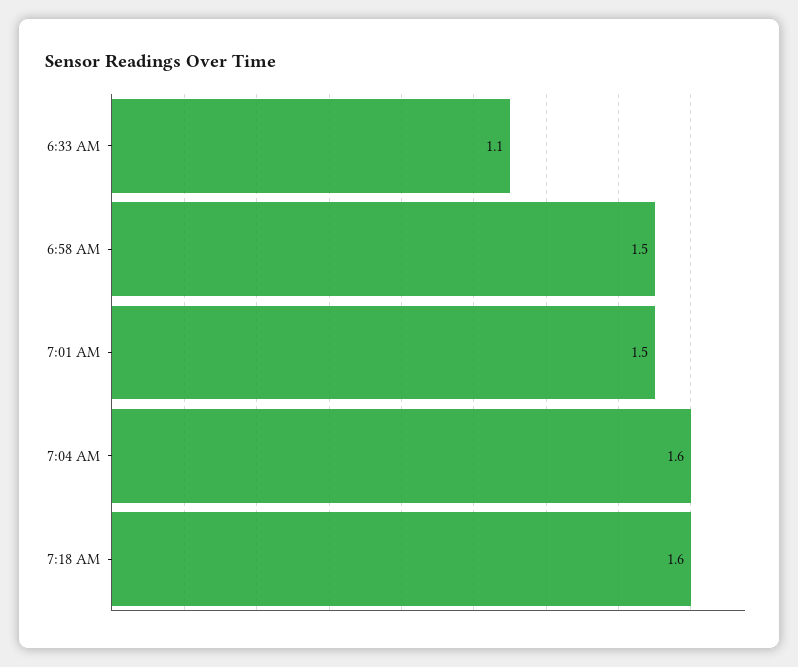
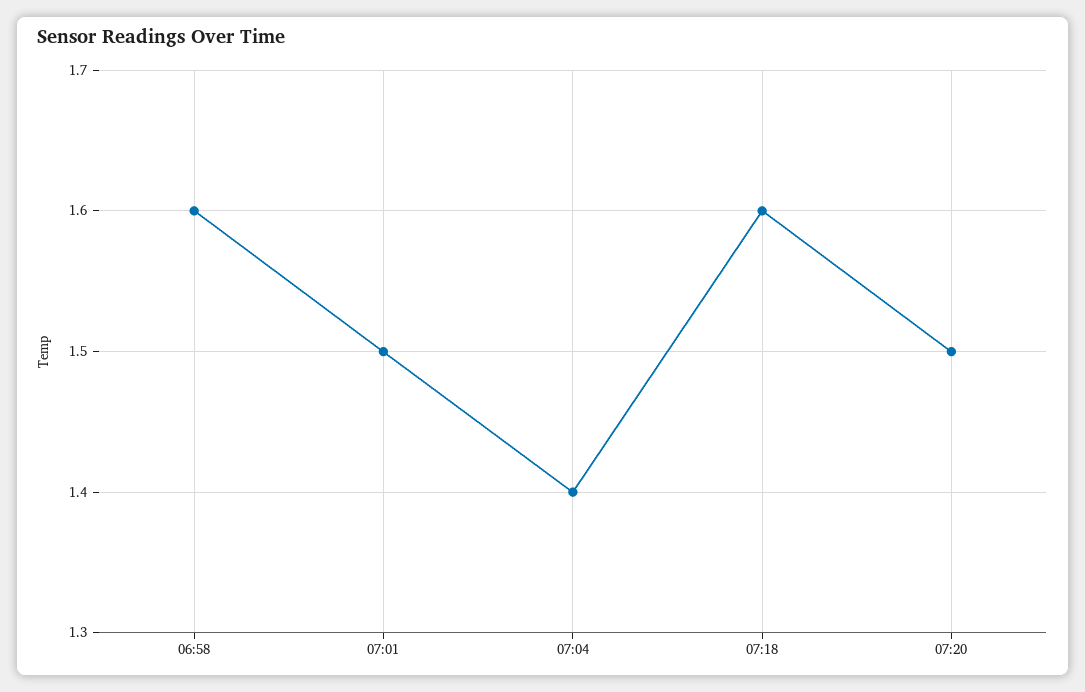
6:33 AM: 1.1 -> none
6:58 AM: 1.5 -> 1.6
7:04 AM: 1.6 -> 1.4
07:20: none -> 1.5

